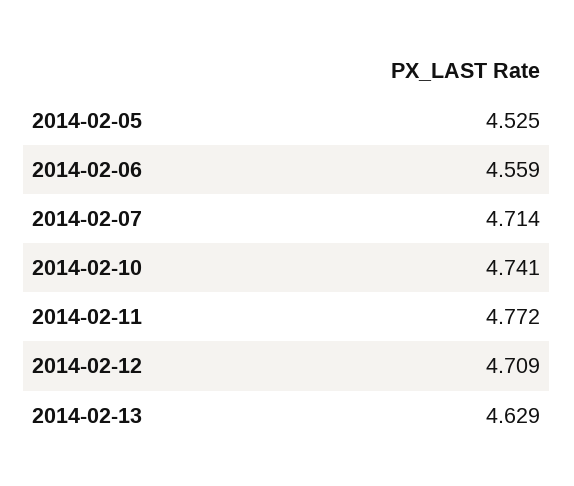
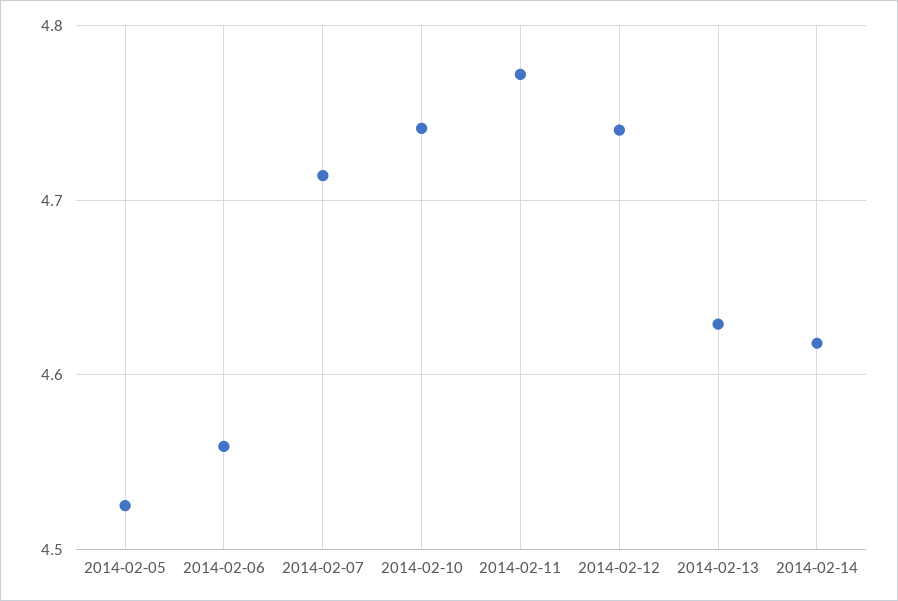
2014-02-12: 4.709 -> 4.74
2014-02-14: none -> 4.62

